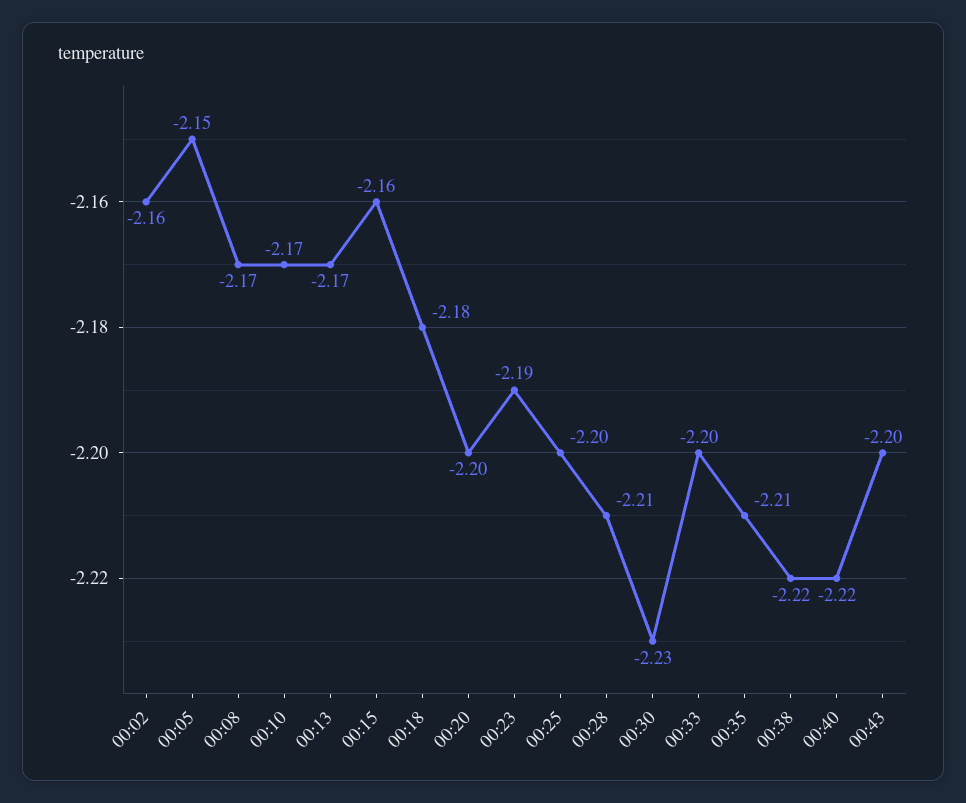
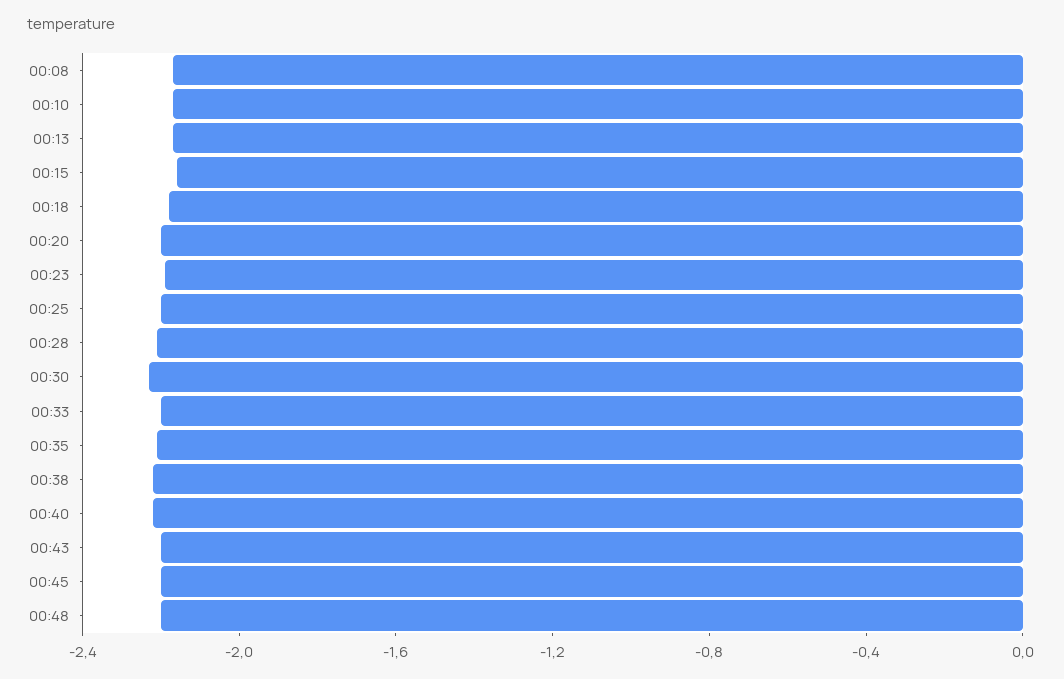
00:02: -2.16 -> none
00:05: -2.15 -> none
00:45: none -> -2.2
00:48: none -> -2.2

